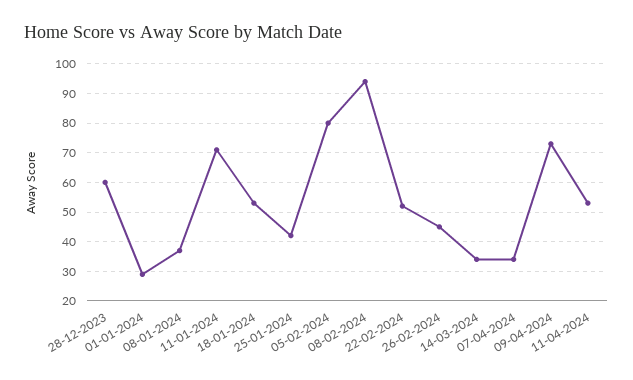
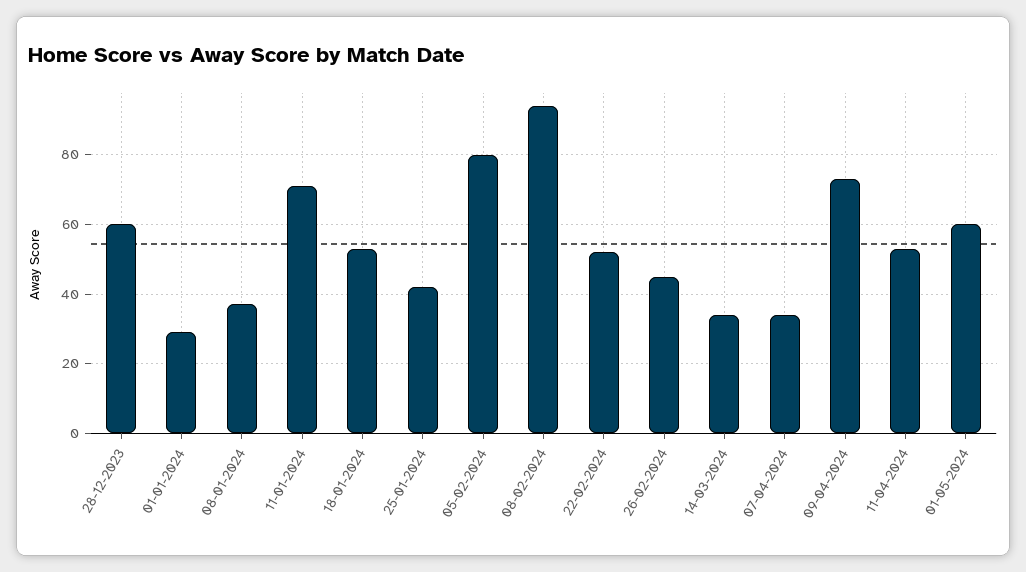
01-05-2024: none -> 60

